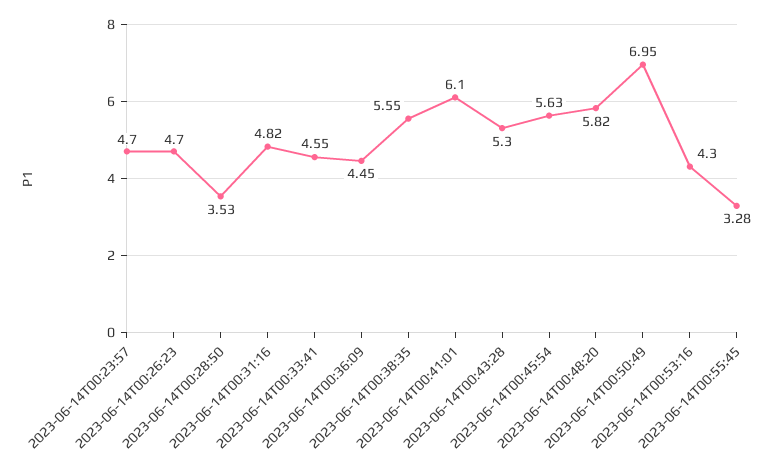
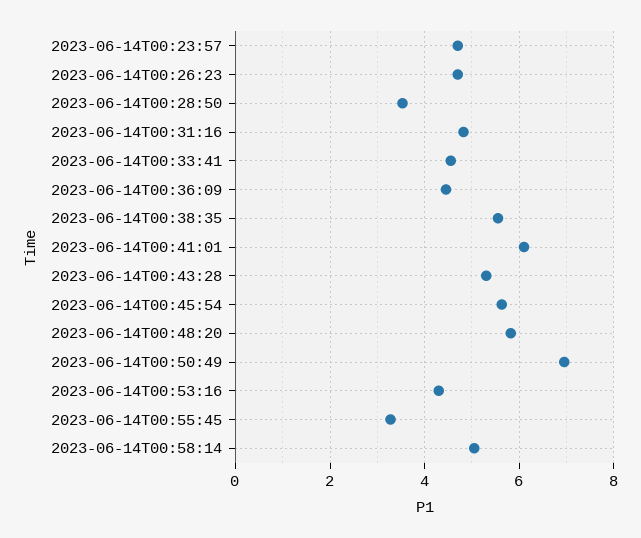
2023-06-14T00:58:14: none -> 5

